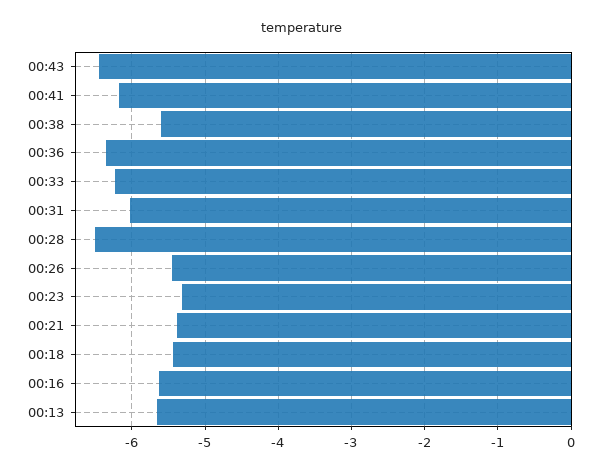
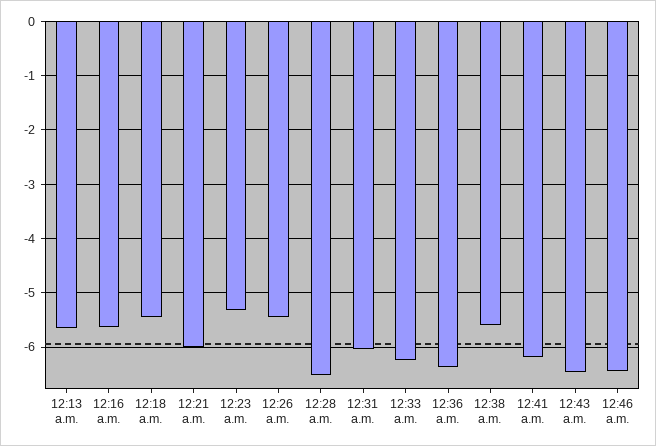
00:21: -5.4 -> -6
12:46 a.m.: none -> -6.4

